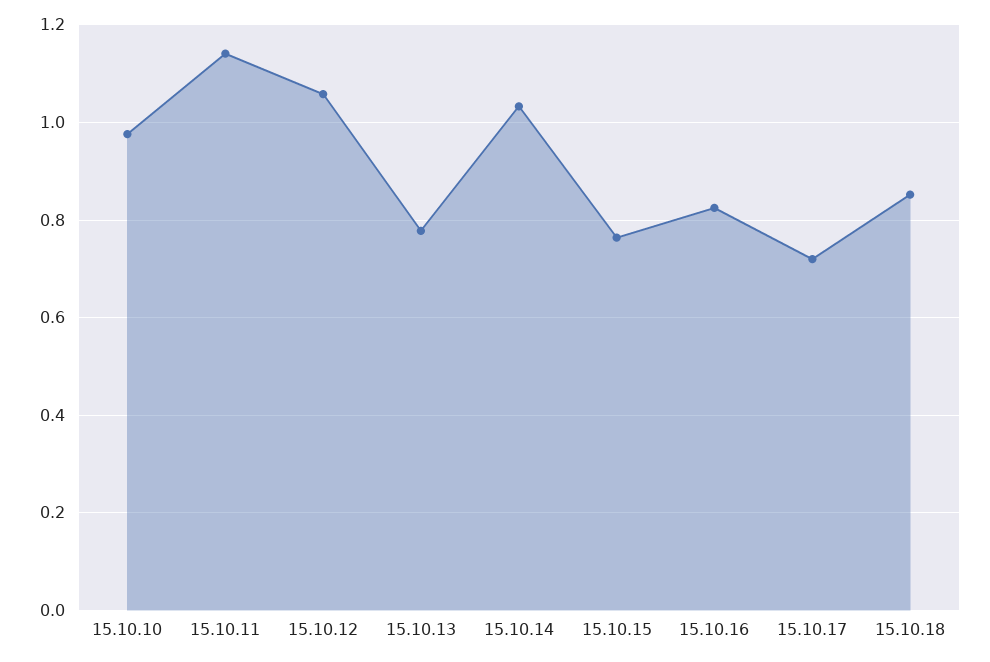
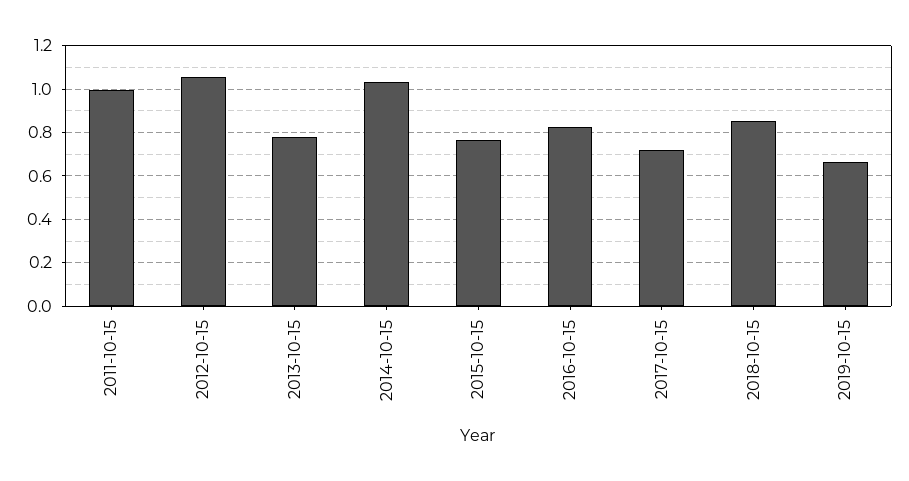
15.10.10: 0.98 -> none
15.10.11: 1.14 -> 1
2019-10-15: none -> 0.65

